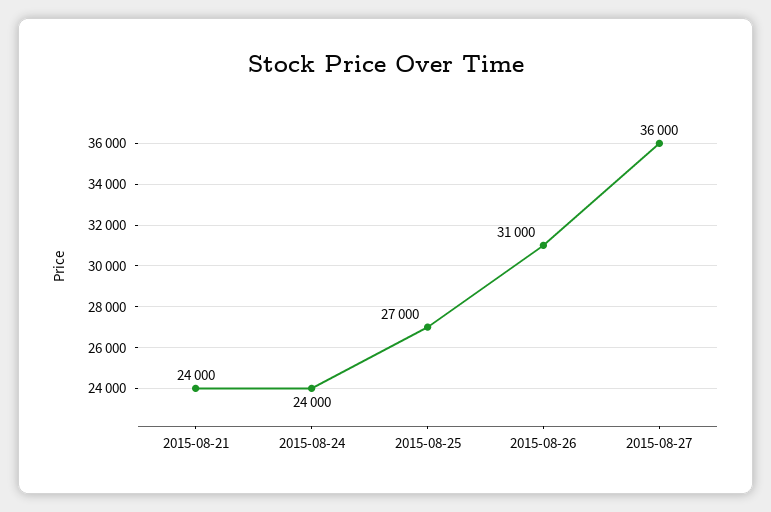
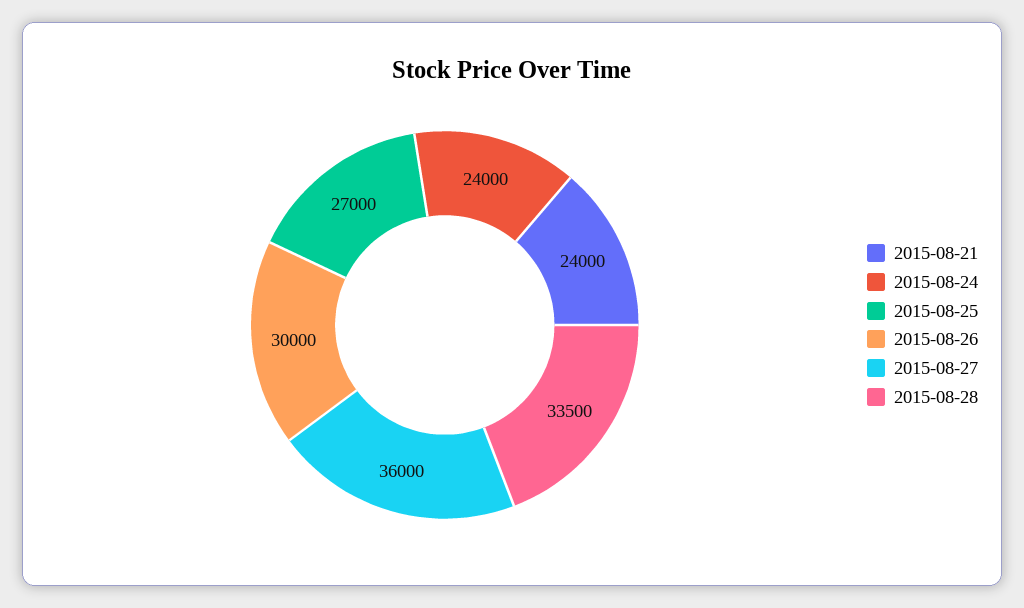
2015-08-26: 31000 -> 30000
2015-08-28: none -> 33500

